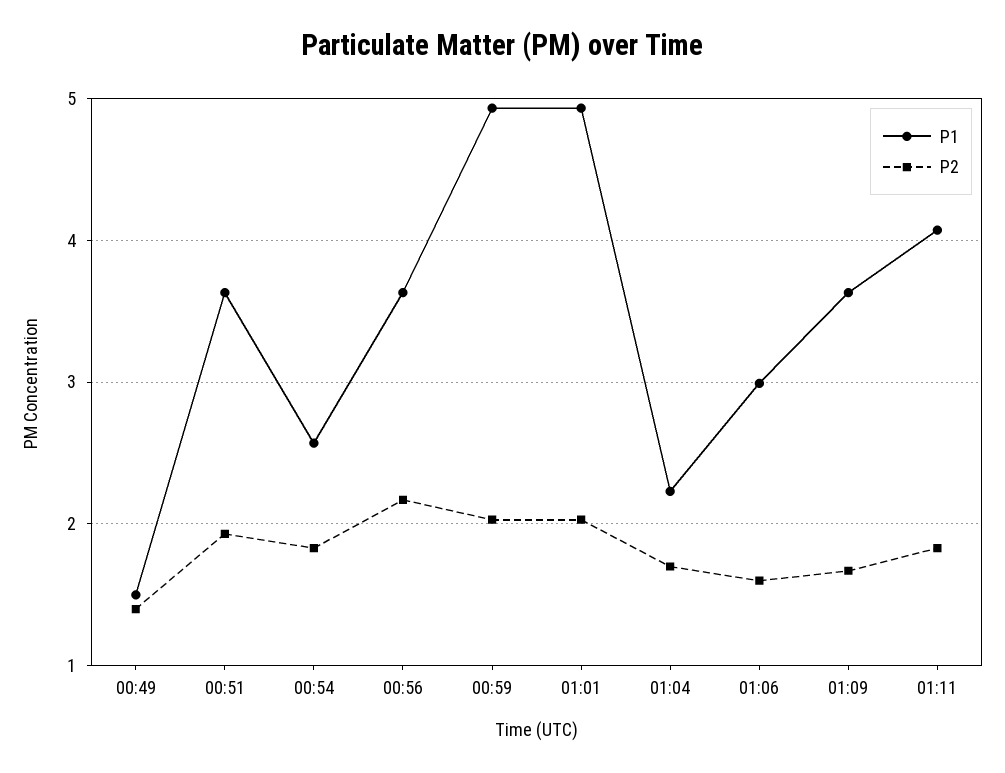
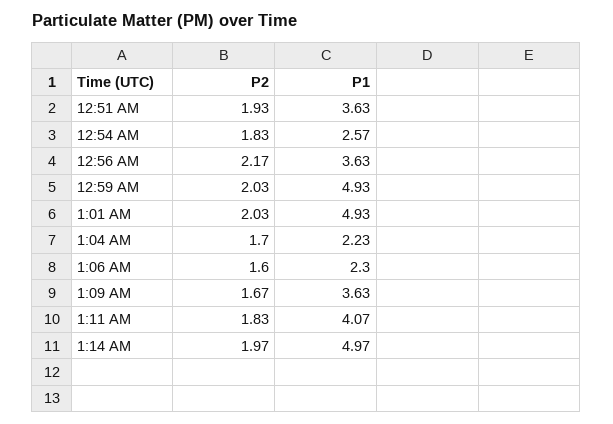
P1, 00:49: 1.5 -> none
P2, 00:49: 1.4 -> none
P1, 01:06: 3 -> 2.3
P2, 1:14 AM: none -> 1.97
P1, 1:14 AM: none -> 4.97

